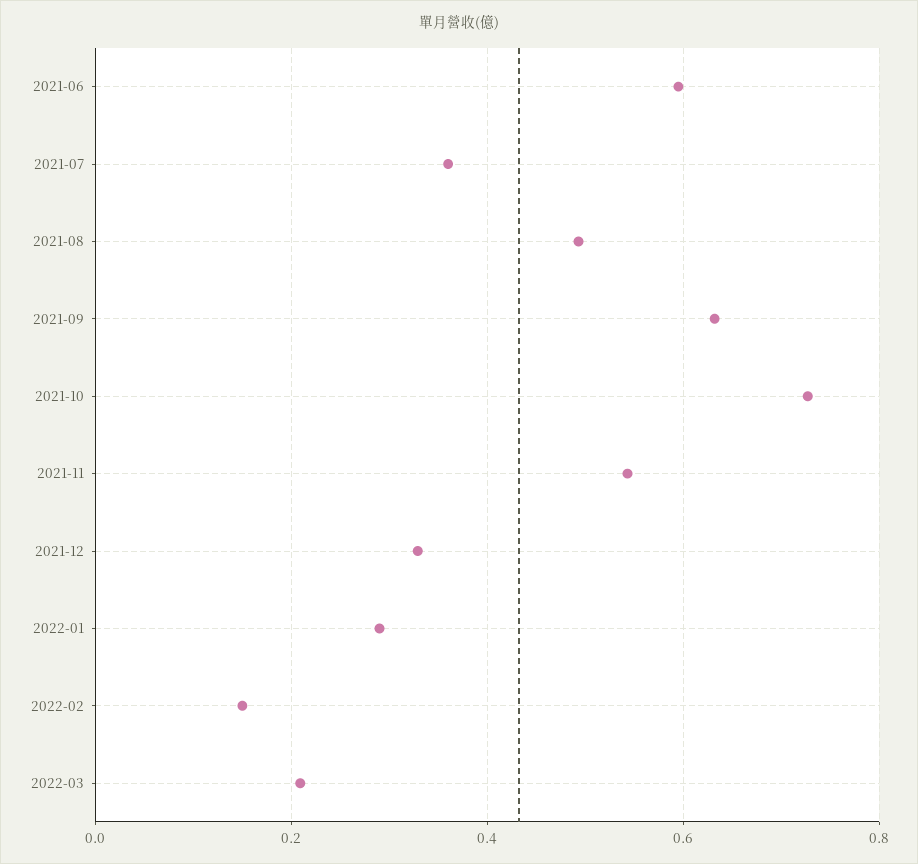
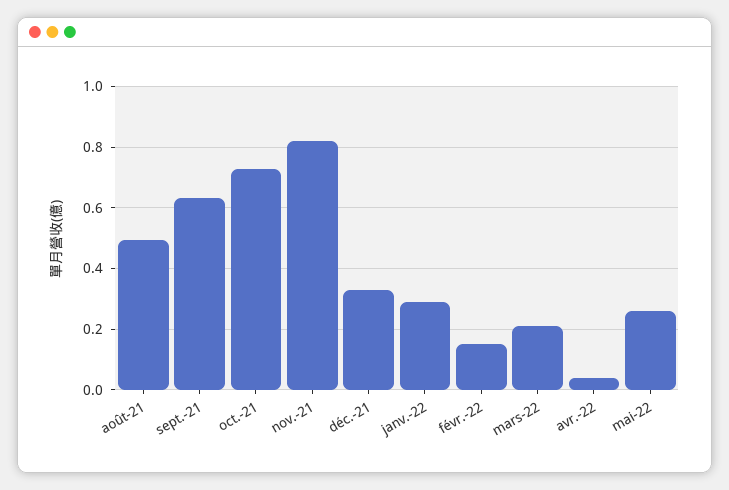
2021-06: 0.6 -> none
2021-07: 0.36 -> none
2021-11: 0.54 -> 0.82
avr.-22: none -> 0.04
mai-22: none -> 0.26

